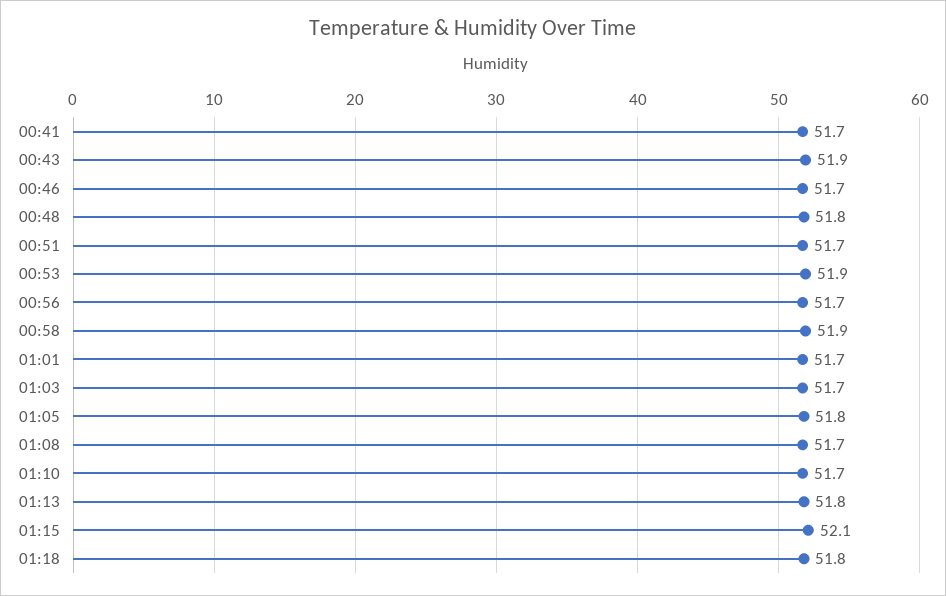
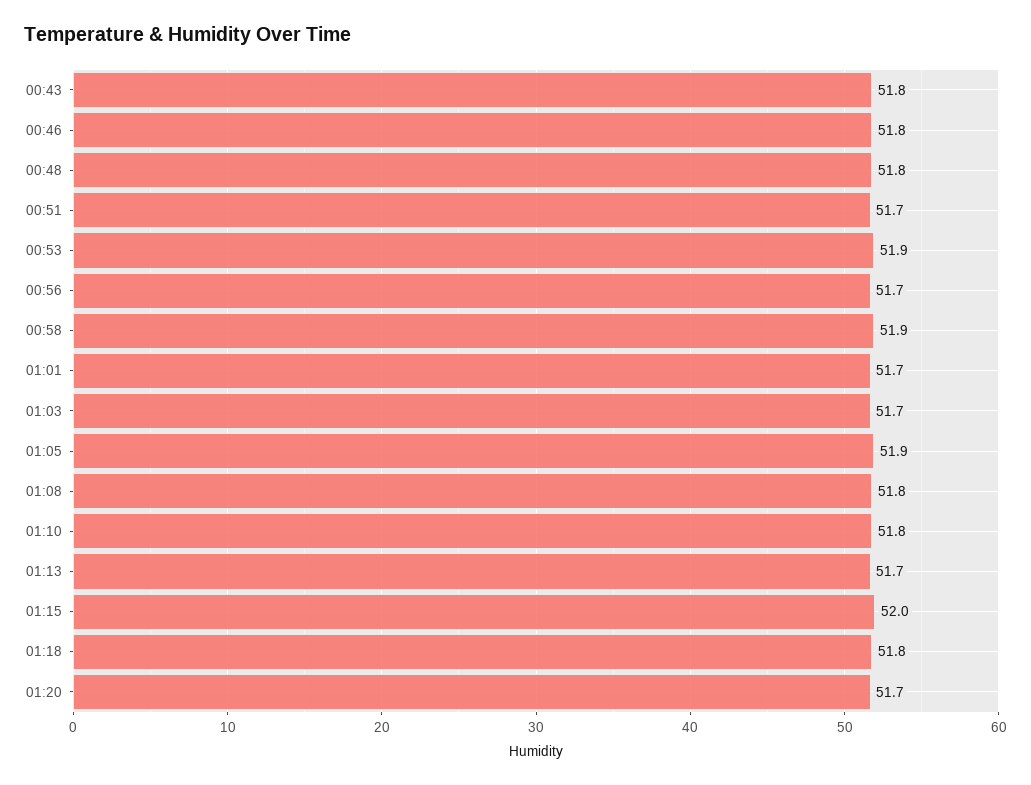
00:41: 51.7 -> none
00:43: 51.9 -> 51.8
00:46: 51.7 -> 51.8
01:05: 51.8 -> 51.9
01:08: 51.7 -> 51.8
01:10: 51.7 -> 51.8
01:13: 51.8 -> 51.7
01:15: 52.1 -> 52
01:20: none -> 51.7

